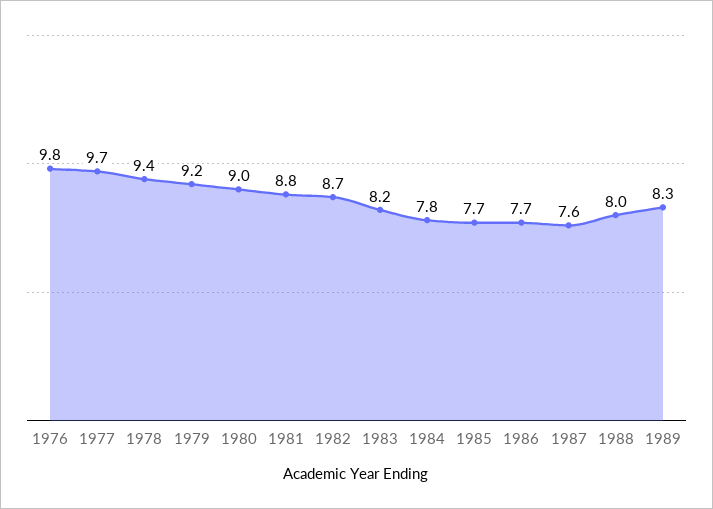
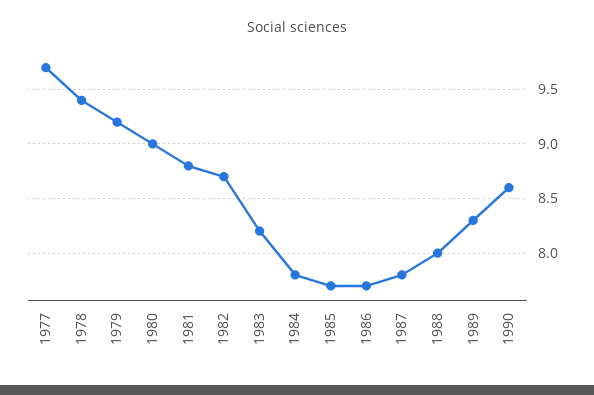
1976: 9.8 -> none
1987: 7.6 -> 7.8
1990: none -> 8.6

